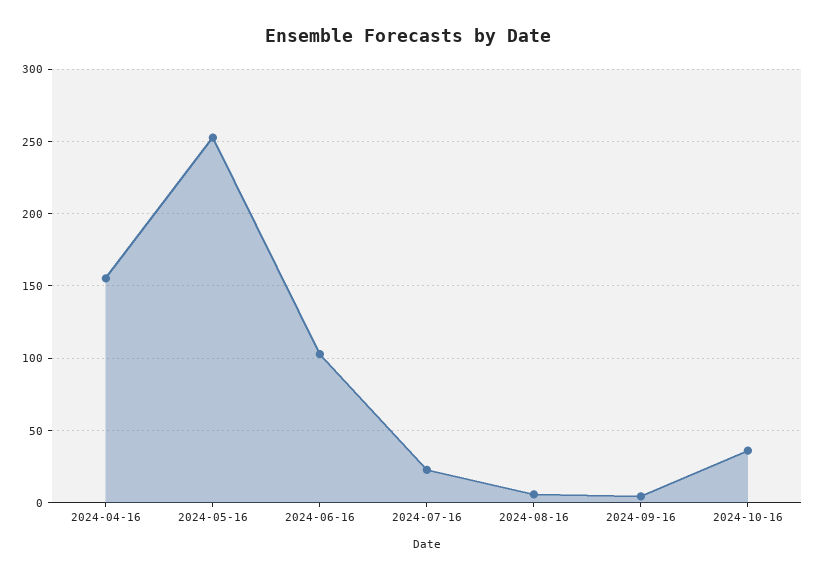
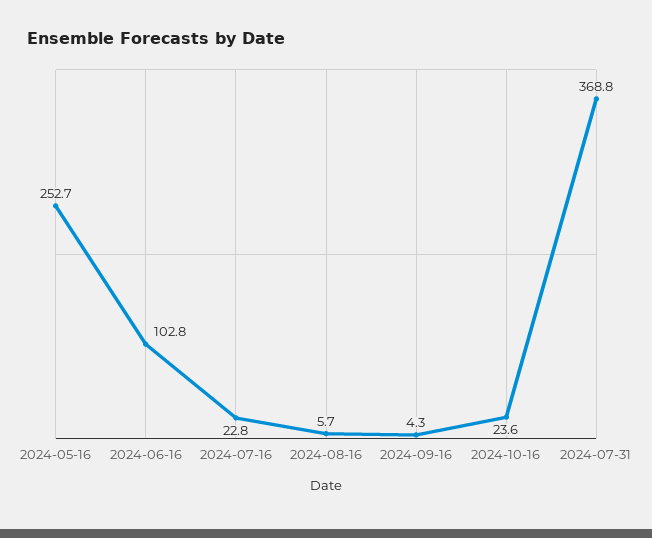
2024-04-16: 155 -> none
2024-10-16: 35 -> 23.6
2024-07-31: none -> 368.8

